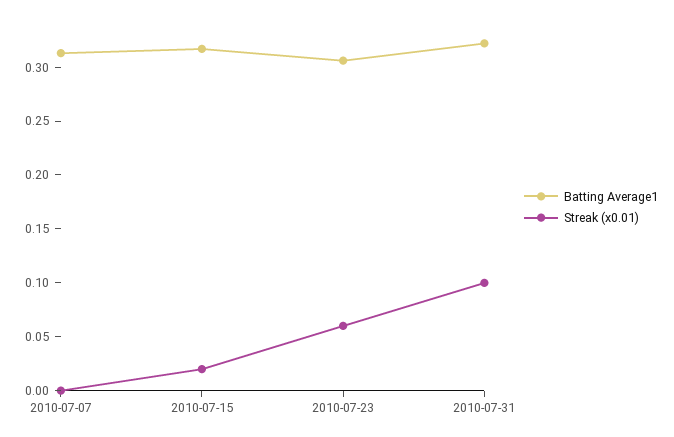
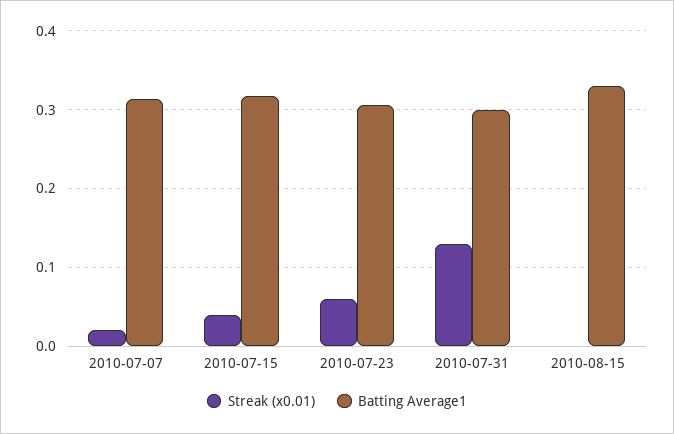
Streak (x0.01), 2010-07-07: 0 -> 0.02
Streak (x0.01), 2010-07-15: 0.02 -> 0.04
Batting Average1, 2010-07-31: 0.32 -> 0.3
Streak (x0.01), 2010-07-31: 0.1 -> 0.13
Streak (x0.01), 2010-08-15: none -> 0
Batting Average1, 2010-08-15: none -> 0.33

